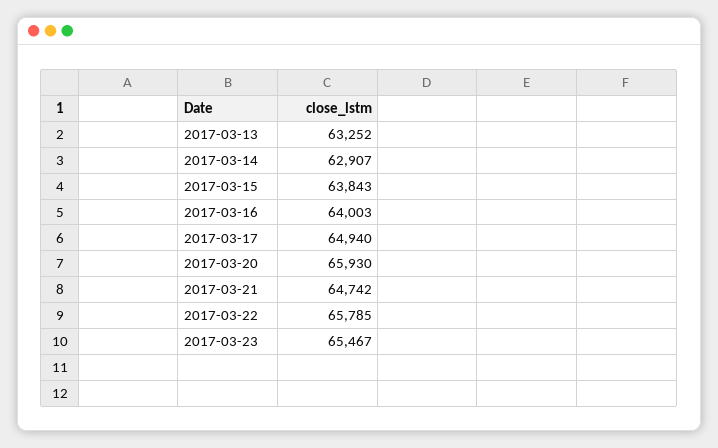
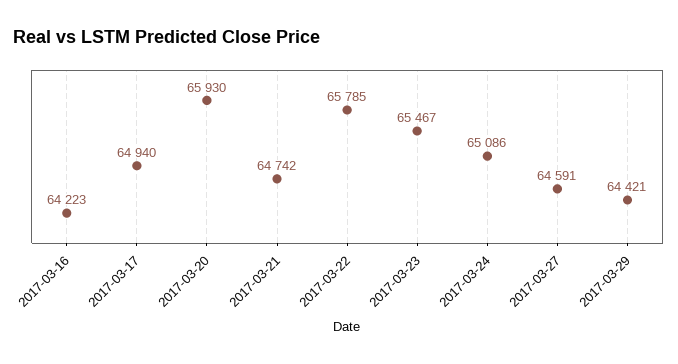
2017-03-13: 63252 -> none
2017-03-14: 62907 -> none
2017-03-15: 63843 -> none
2017-03-16: 64003 -> 64223
2017-03-24: none -> 65086
2017-03-27: none -> 64591
2017-03-29: none -> 64421

